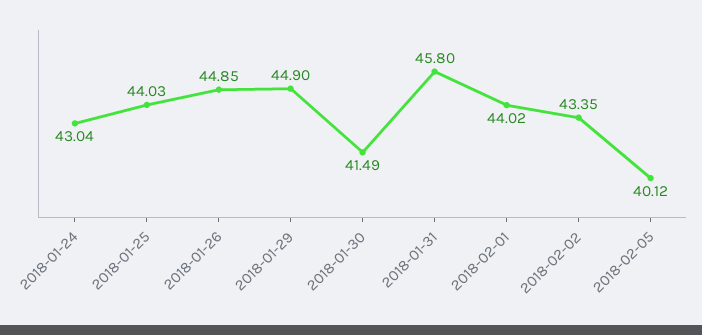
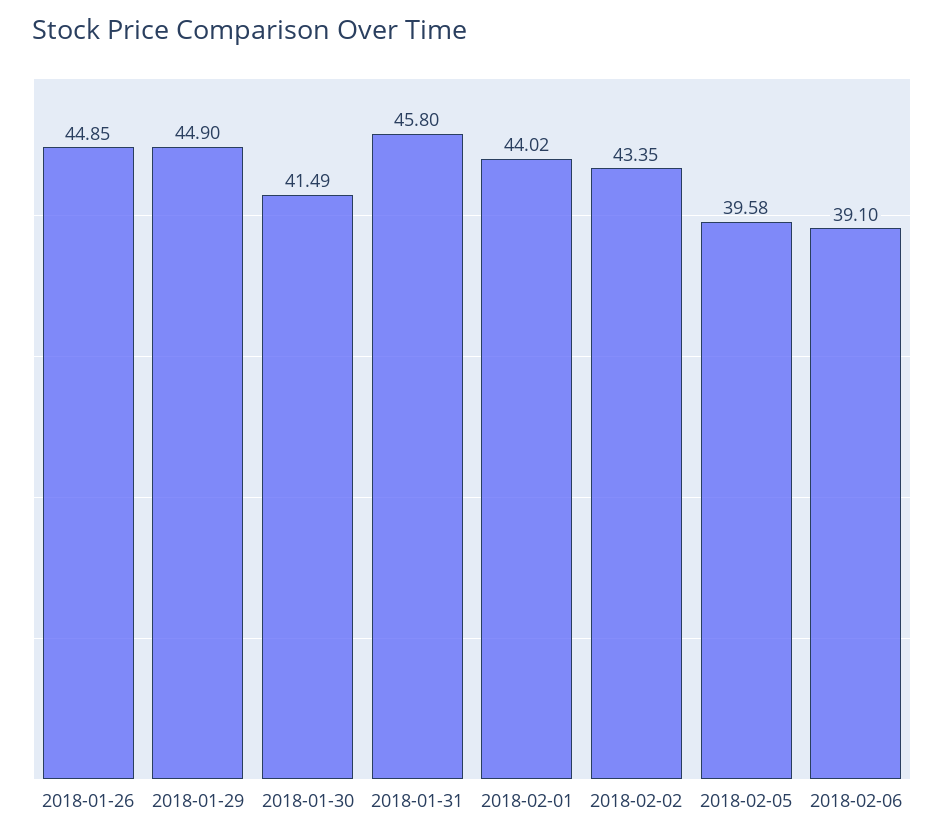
2018-01-24: 43.04 -> none
2018-01-25: 44.03 -> none
2018-02-05: 40.12 -> 39.58
2018-02-06: none -> 39.1

